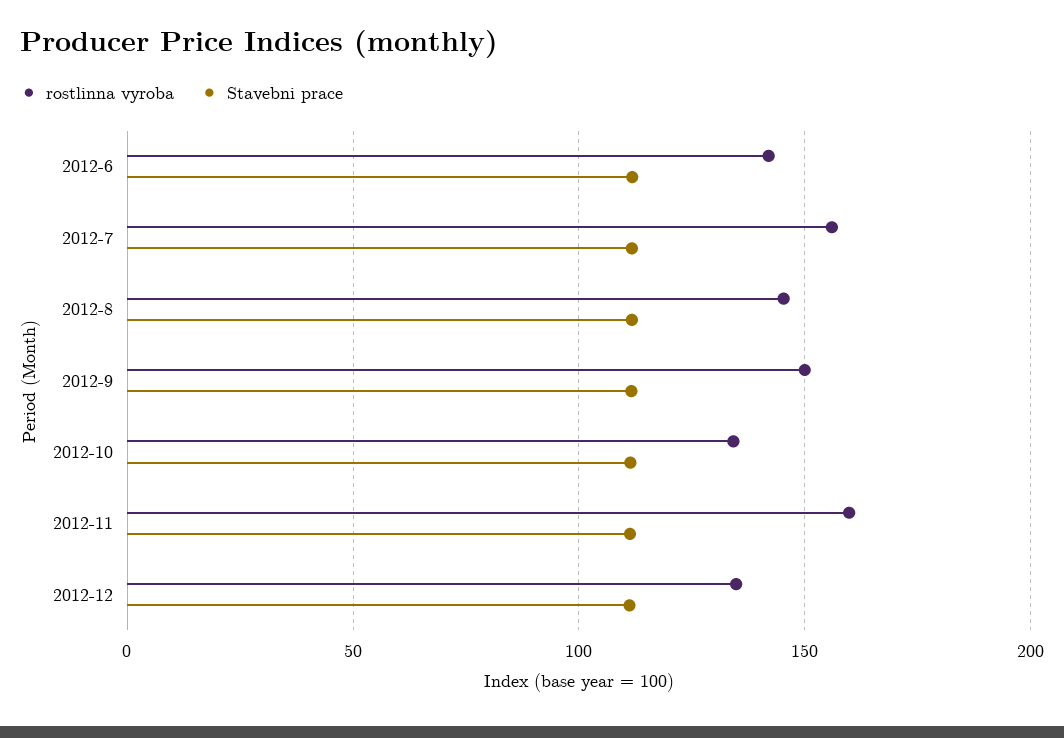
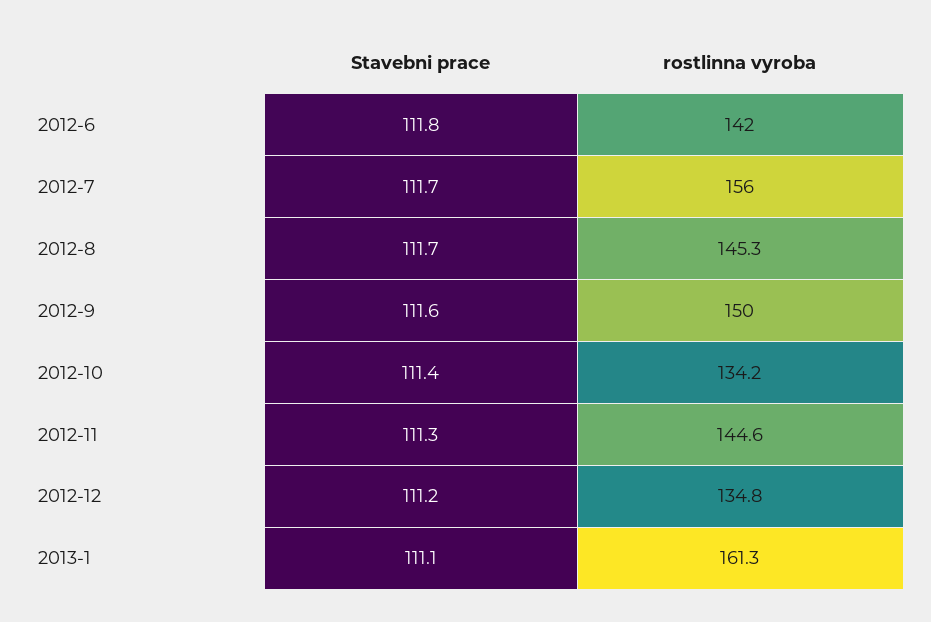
rostlinna vyroba, 2012-11: 160 -> 144.6
Stavebni prace, 2013-1: none -> 111.1
rostlinna vyroba, 2013-1: none -> 161.3

